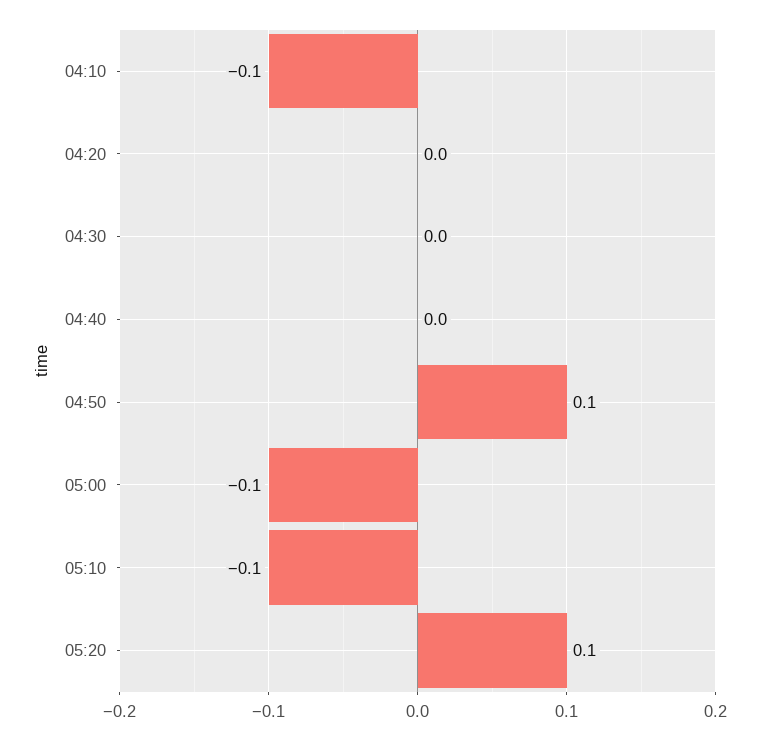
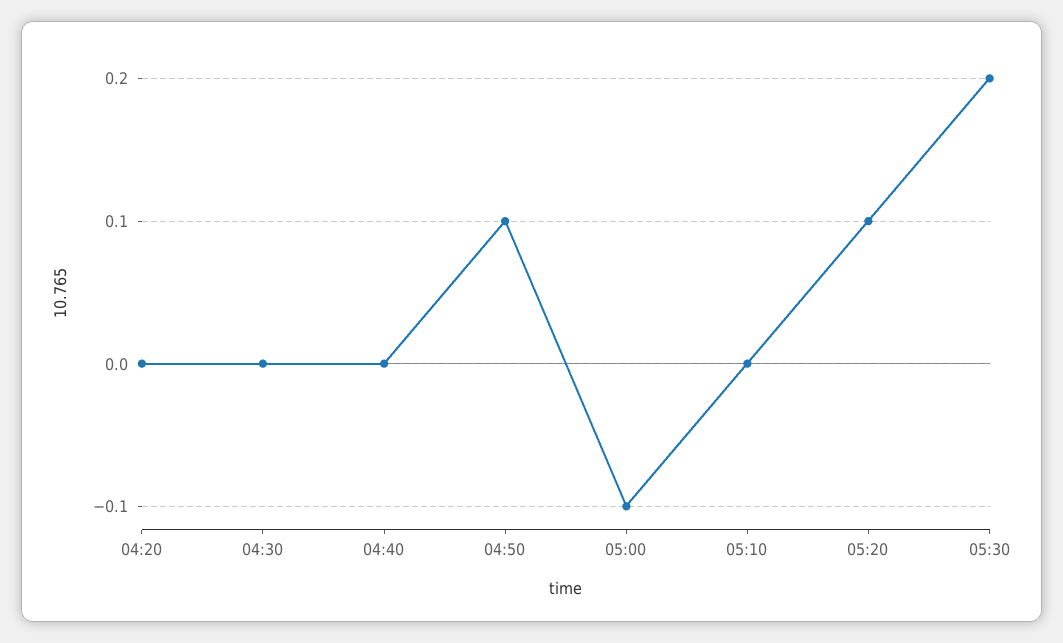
04:10: -0.1 -> none
05:10: -0.1 -> 0
05:30: none -> 0.2

